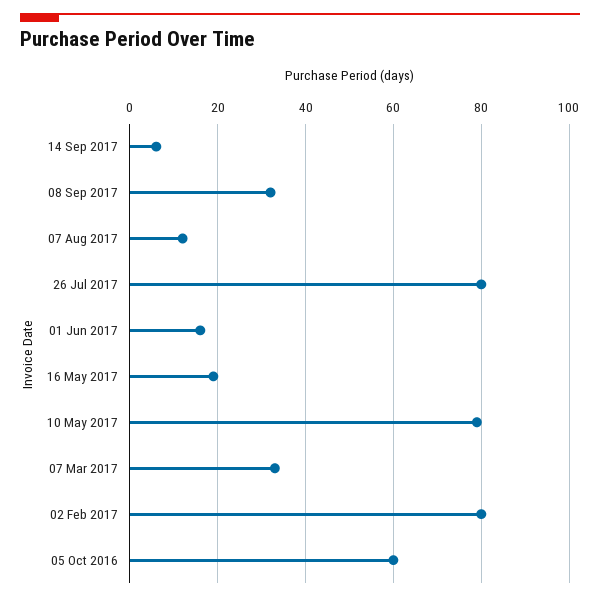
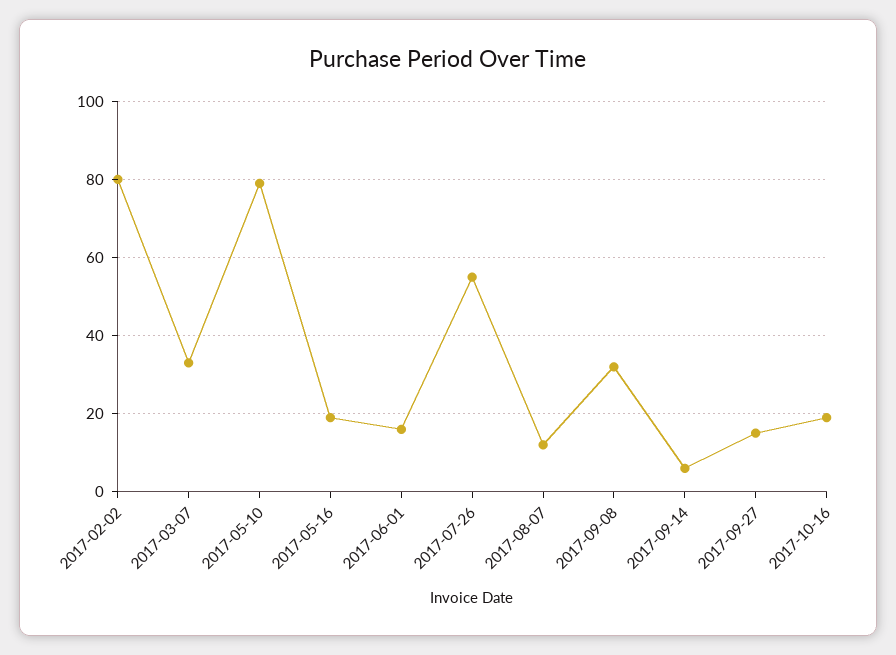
26 Jul 2017: 80 -> 55
05 Oct 2016: 60 -> none
2017-09-27: none -> 15
2017-10-16: none -> 20

